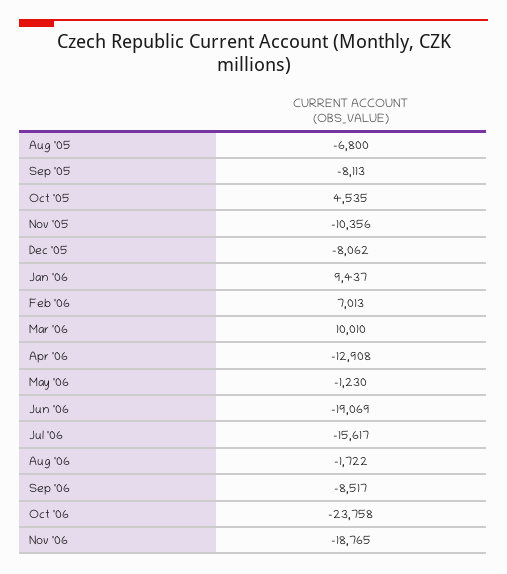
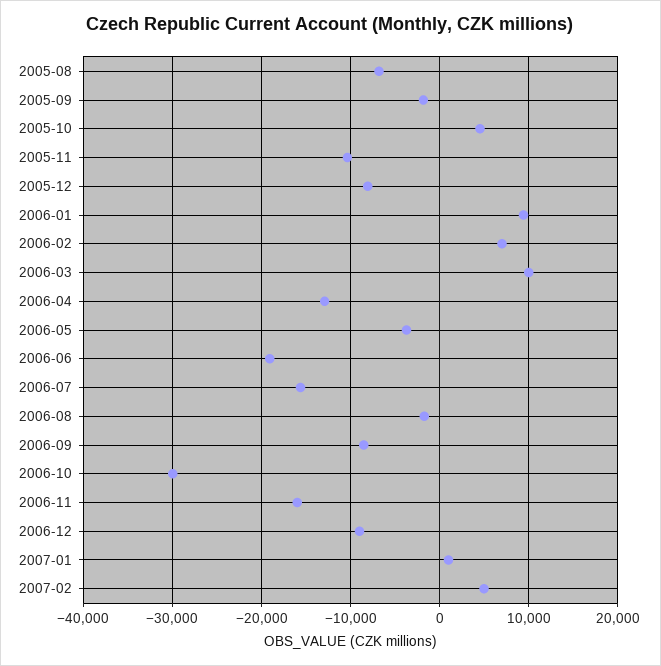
Sep '05: -8113 -> -2000
May '06: -1230 -> -4000
Oct '06: -23758 -> -30000
Nov '06: -18765 -> -16000
2006-12: none -> -9000
2007-01: none -> 1000
2007-02: none -> 5000

